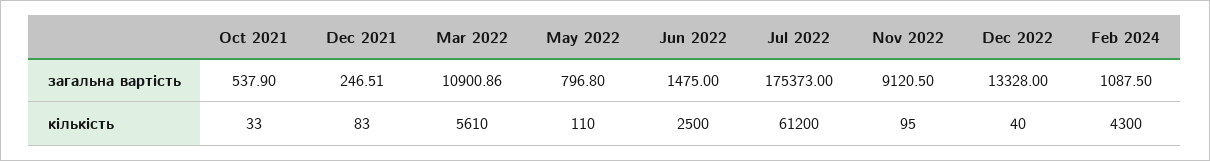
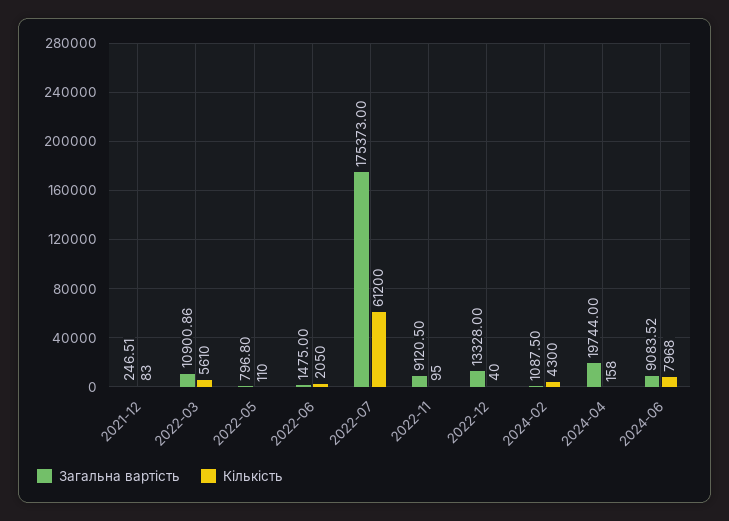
загальна вартість, Oct 2021: 537.9 -> none
кількість, Oct 2021: 33 -> none
кількість, Jun 2022: 2500 -> 2050
загальна вартість, 2024-04: none -> 19744
кількість, 2024-04: none -> 158
загальна вартість, 2024-06: none -> 9083.52
кількість, 2024-06: none -> 7968

